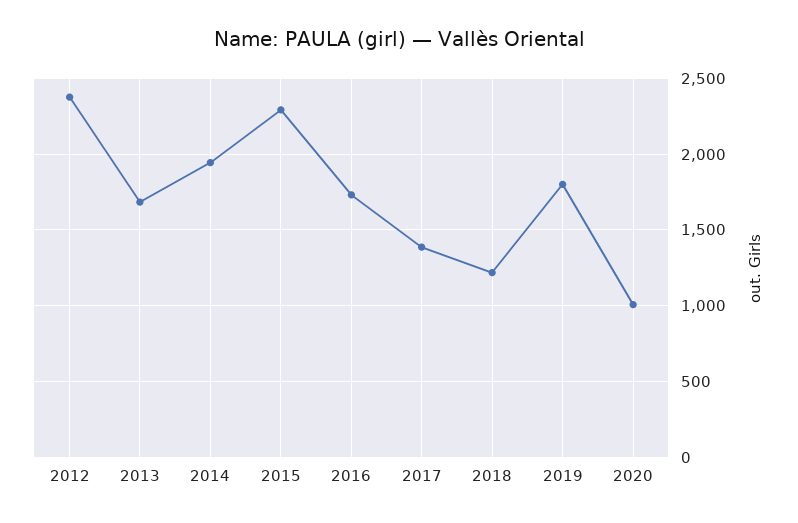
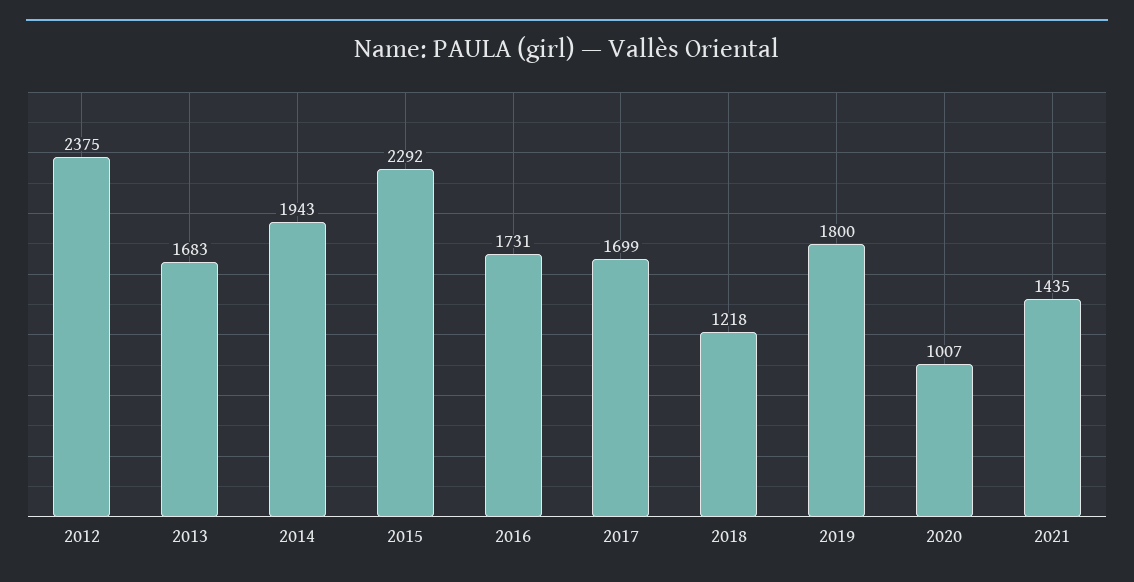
2017: 1400 -> 1699
2021: none -> 1435

